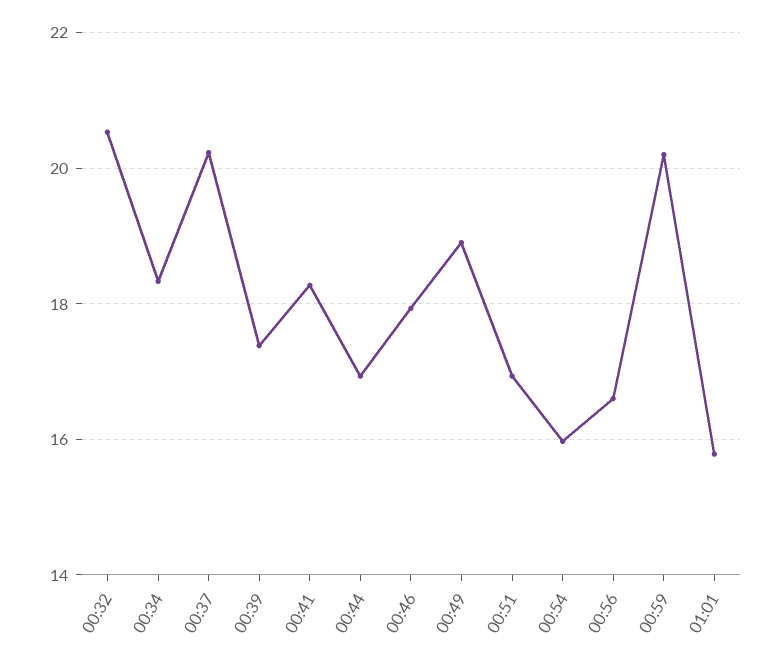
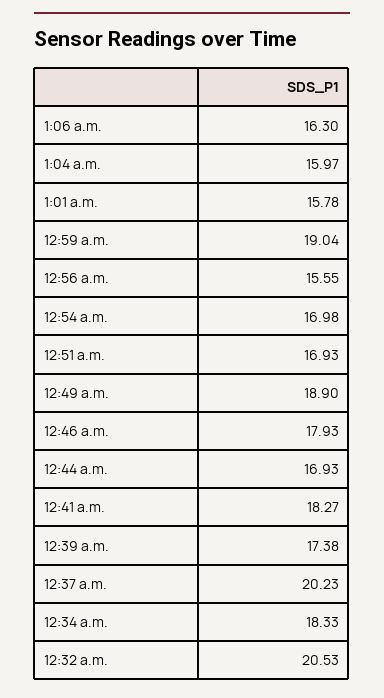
00:54: 16 -> 16.98
00:56: 16.6 -> 15.55
00:59: 20.2 -> 19.04
1:06 a.m.: none -> 16.3
1:04 a.m.: none -> 15.97

